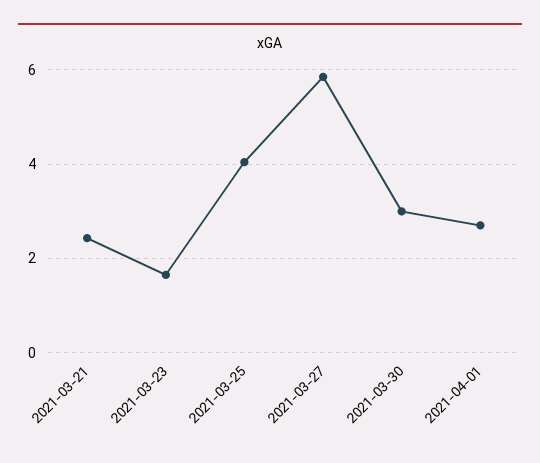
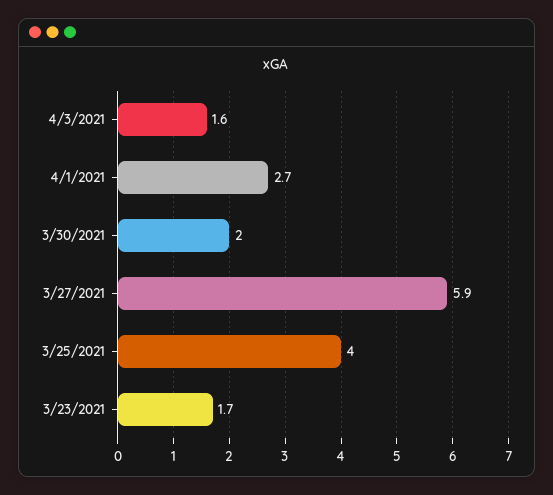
2021-03-21: 2.4 -> none
2021-03-30: 3 -> 2
4/3/2021: none -> 1.6

